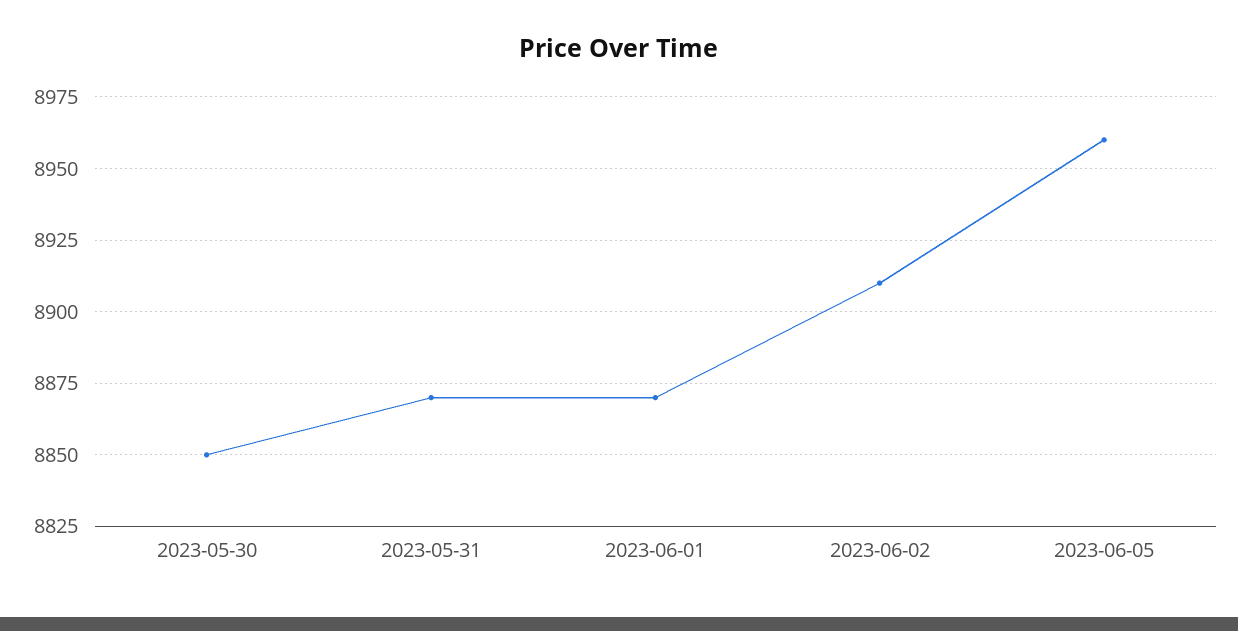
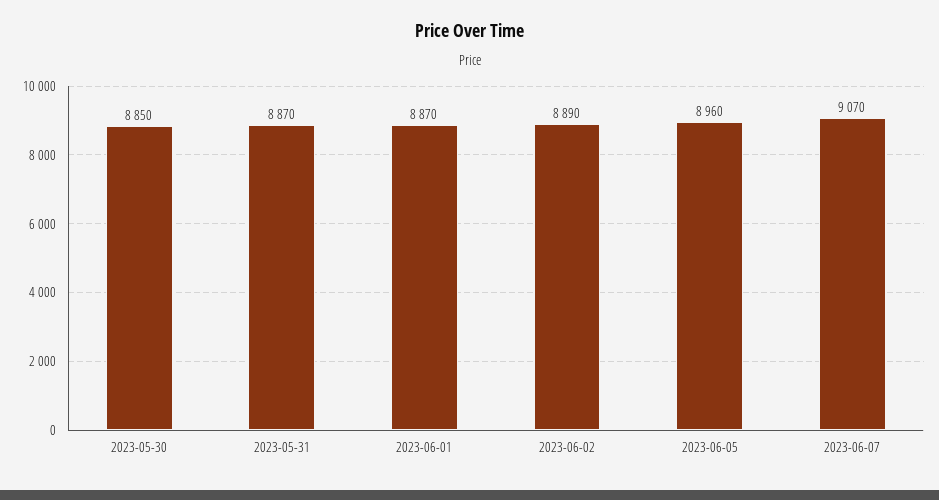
2023-06-02: 8910 -> 8890
2023-06-07: none -> 9070

